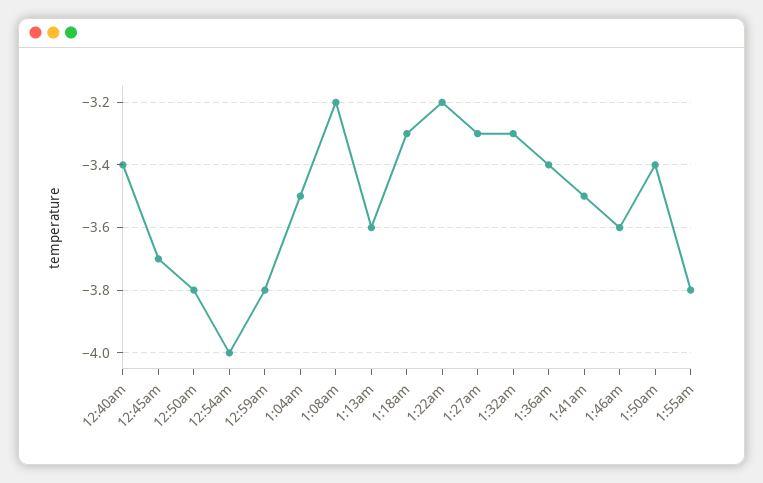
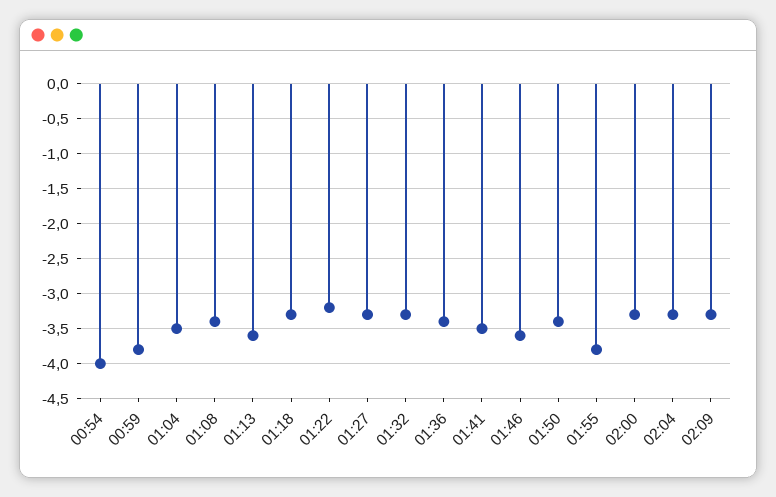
12:40am: -3.4 -> none
12:45am: -3.7 -> none
12:50am: -3.8 -> none
1:08am: -3.2 -> -3.4
02:00: none -> -3.3
02:04: none -> -3.3
02:09: none -> -3.3

